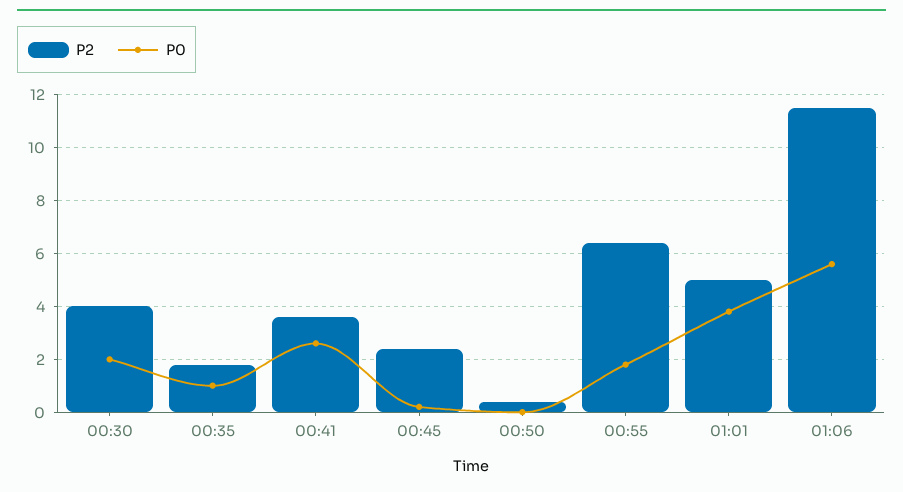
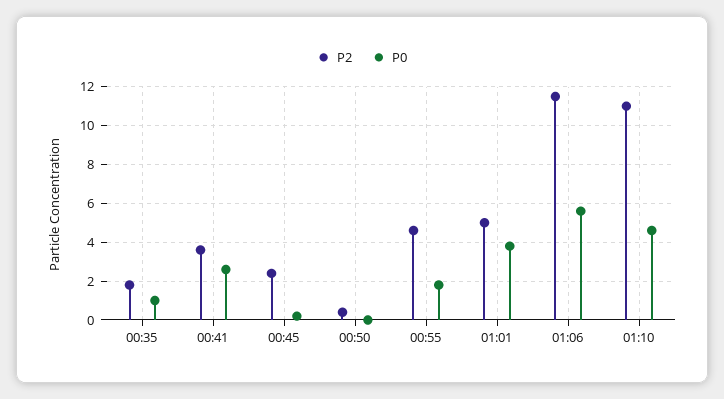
P2, 00:30: 4 -> none
P0, 00:30: 2 -> none
P2, 00:55: 6.5 -> 4.5
P2, 01:10: none -> 11
P0, 01:10: none -> 4.5

